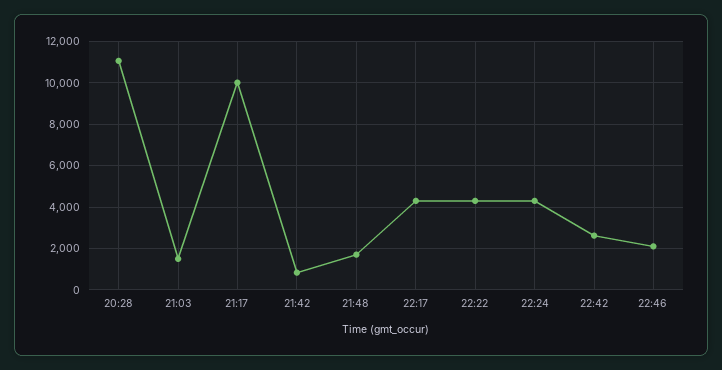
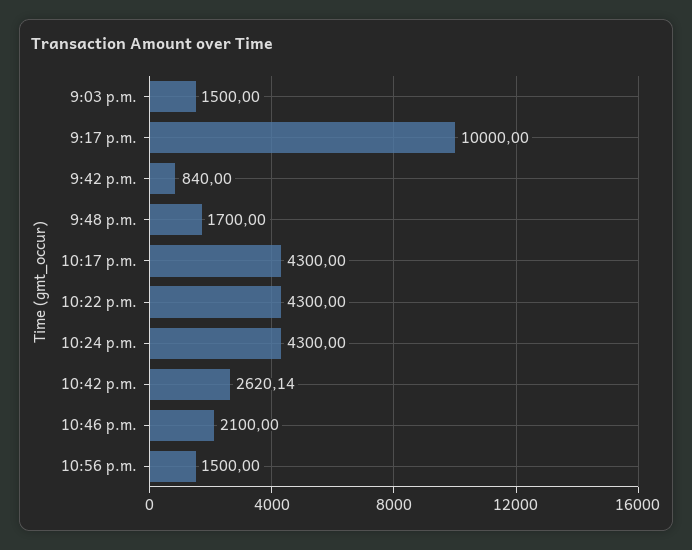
20:28: 11000 -> none
10:56 p.m.: none -> 1500

